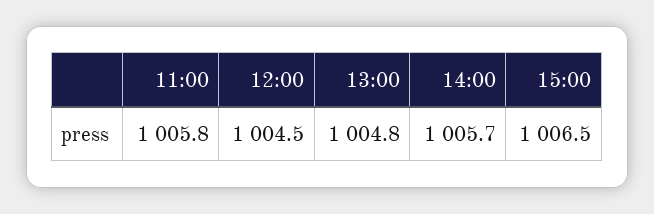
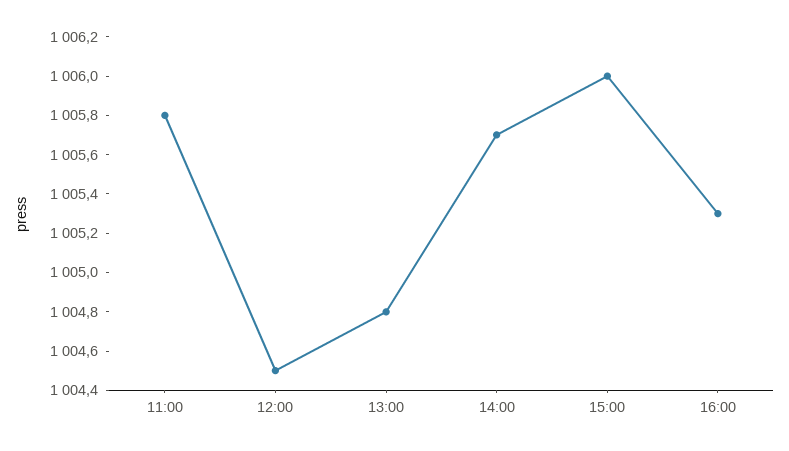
15:00: 1006.5 -> 1006
16:00: none -> 1005.3

